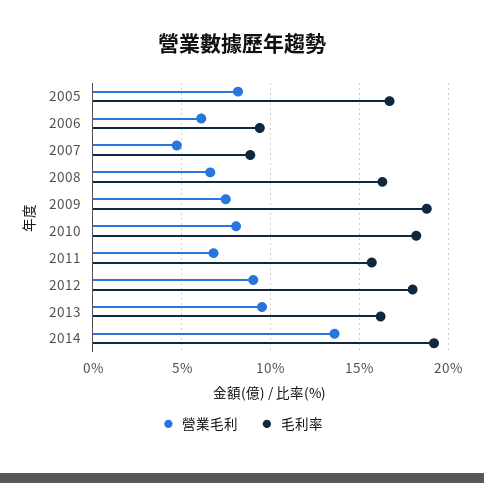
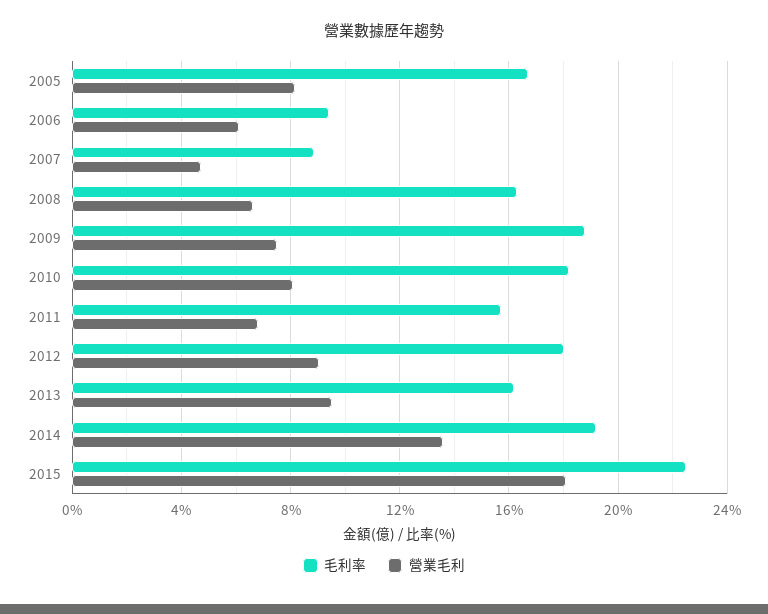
毛利率, 2015: none -> 22.5
營業毛利, 2015: none -> 18

